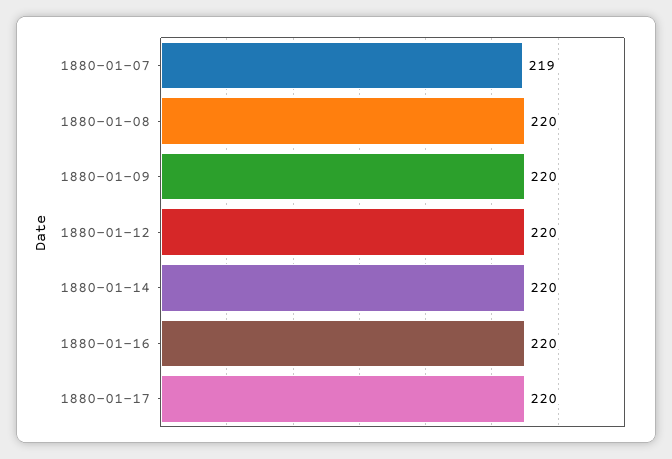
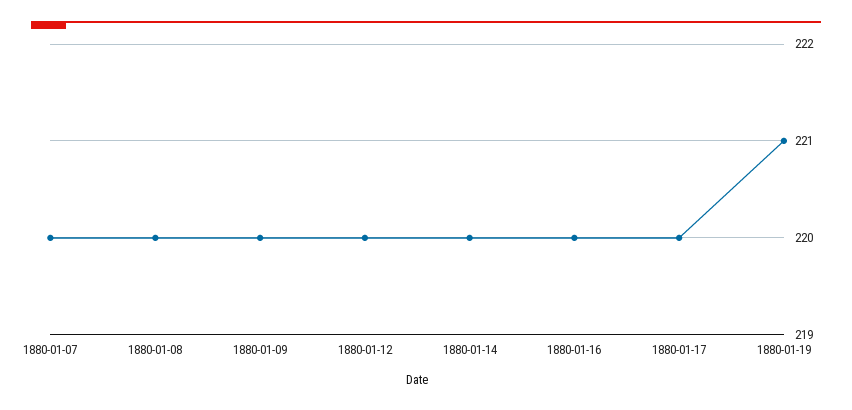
1880-01-07: 219 -> 220
1880-01-19: none -> 221

